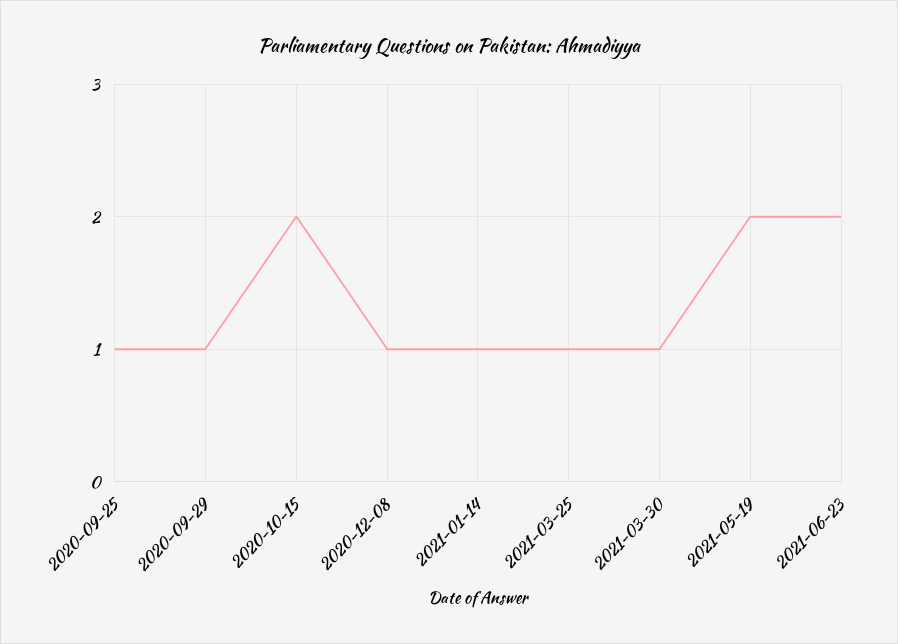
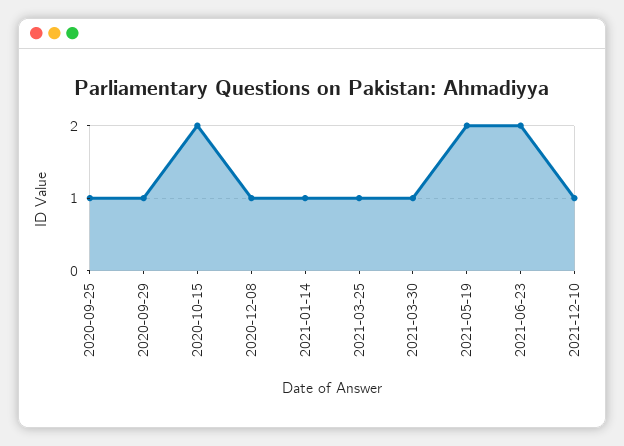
2021-12-10: none -> 1

